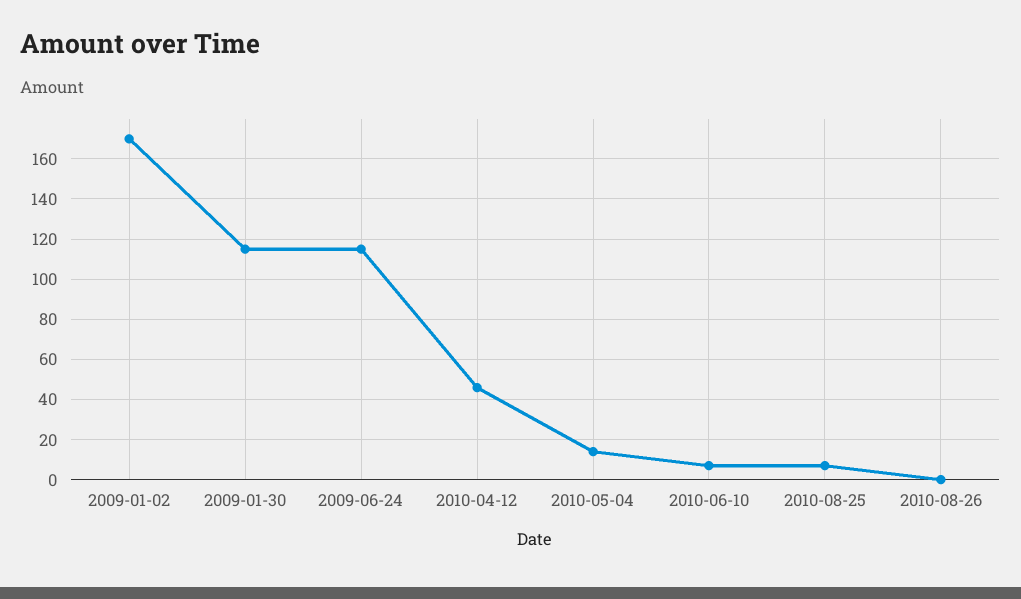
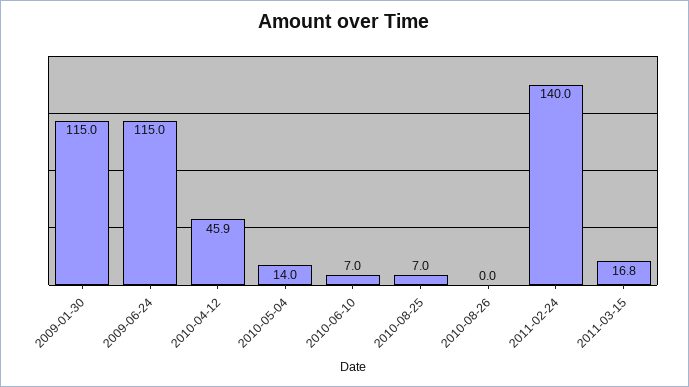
2009-01-02: 170 -> none
2011-02-24: none -> 140
2011-03-15: none -> 16.8

